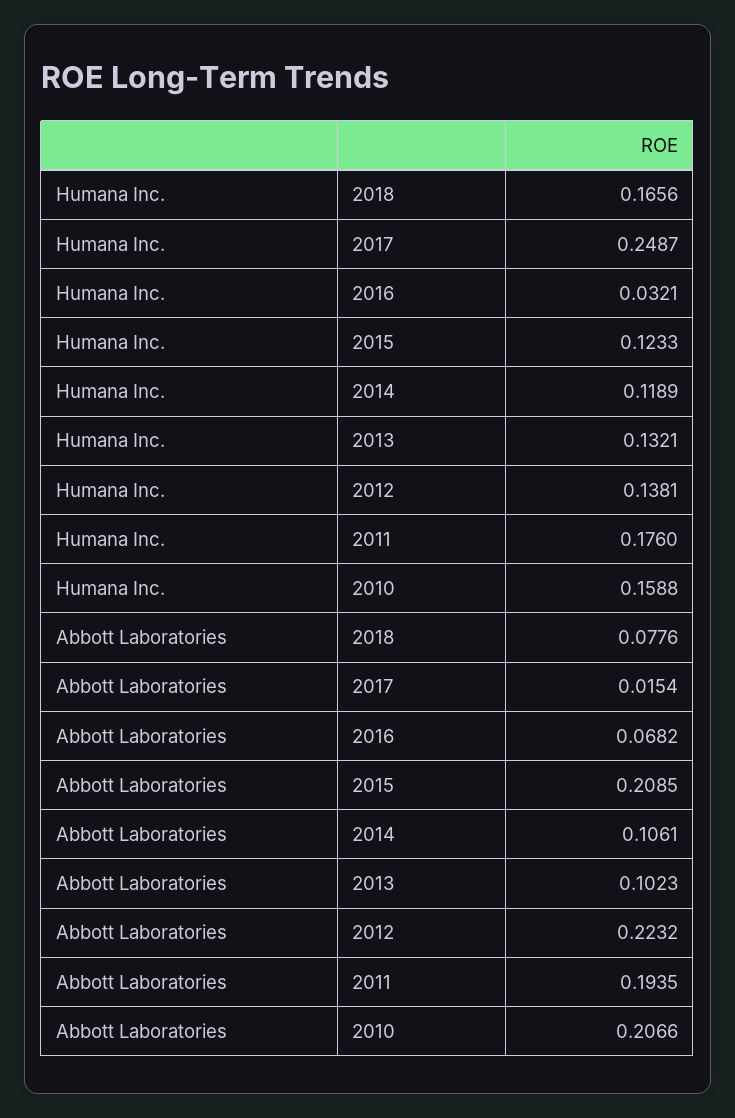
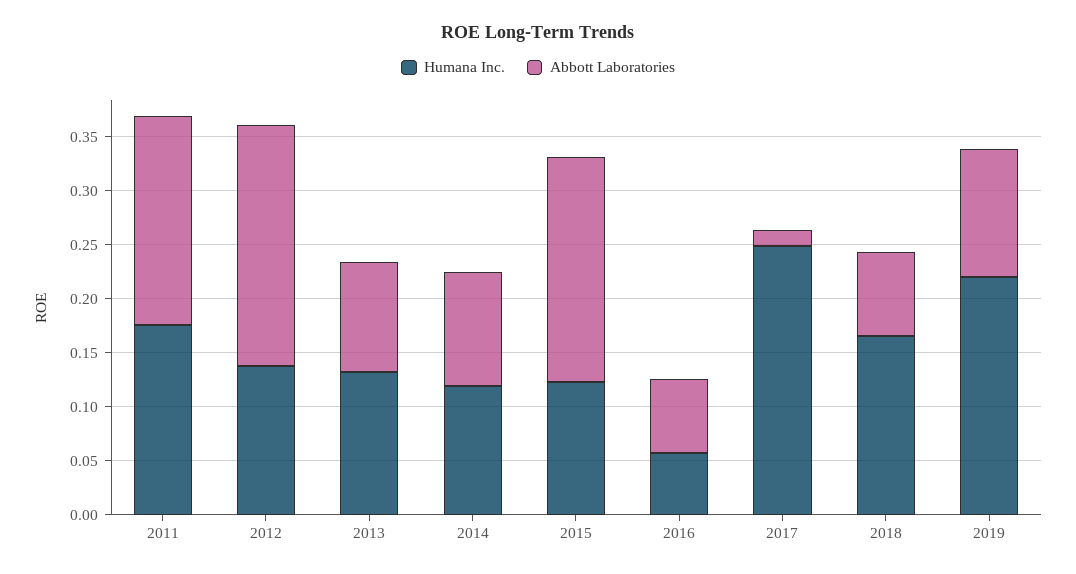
Humana Inc., 2016: 0.0321 -> 0.06
Humana Inc., 2010: 0.1588 -> none
Abbott Laboratories, 2010: 0.2066 -> none
Humana Inc., 2019: none -> 0.22
Abbott Laboratories, 2019: none -> 0.12

